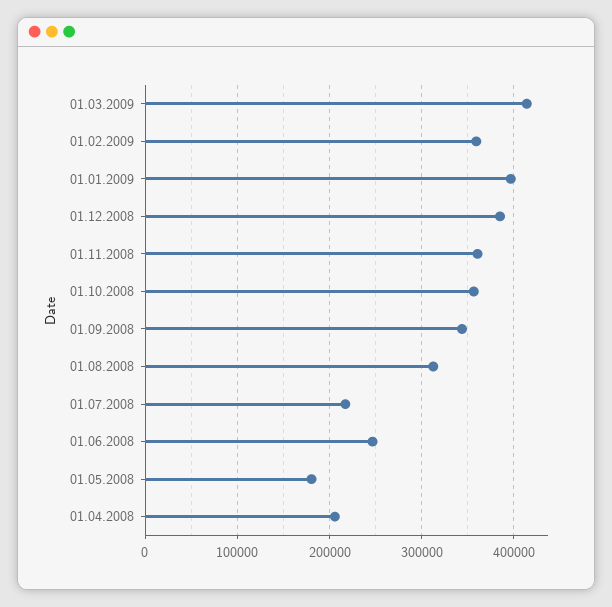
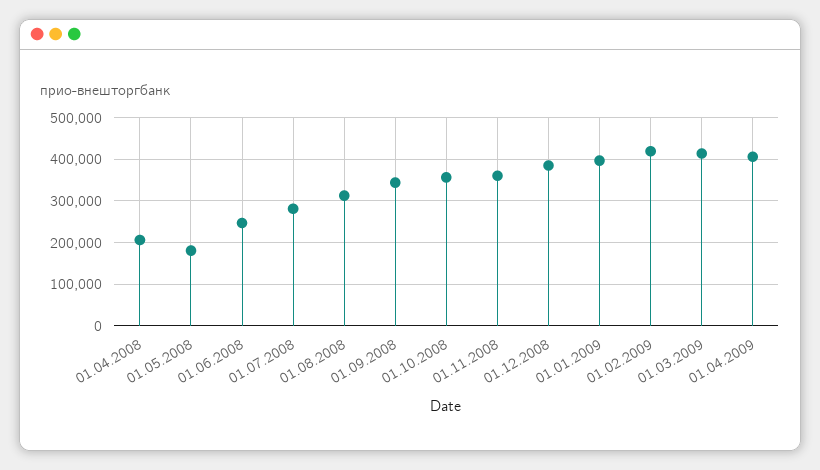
01.02.2009: 360000 -> 420000
01.07.2008: 220000 -> 280000
01.04.2009: none -> 400000

